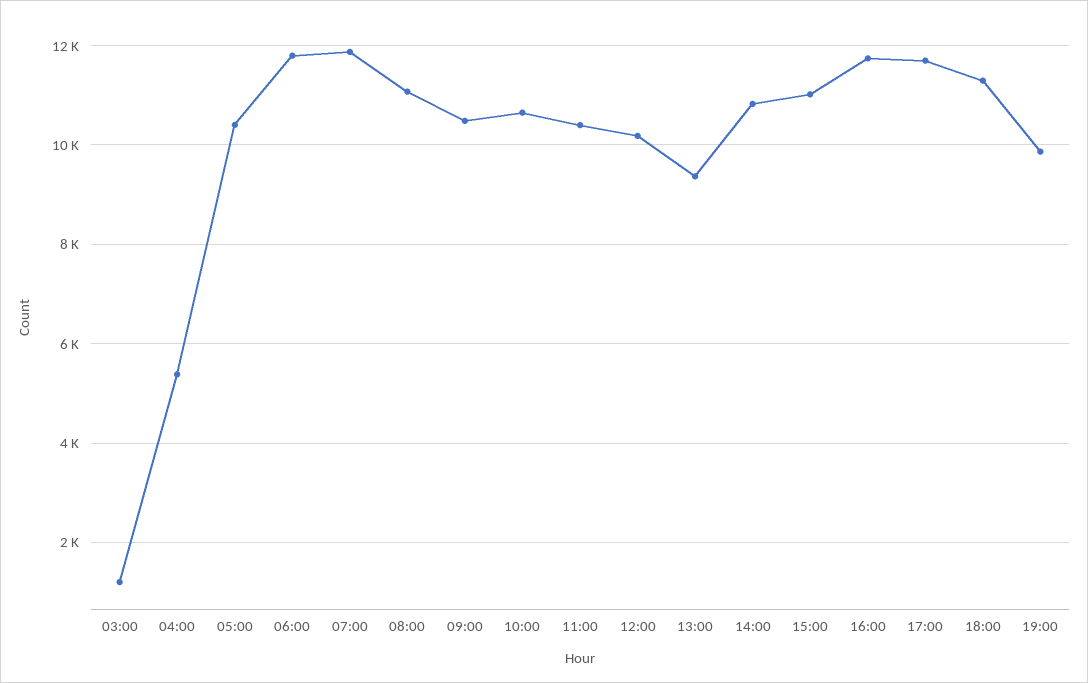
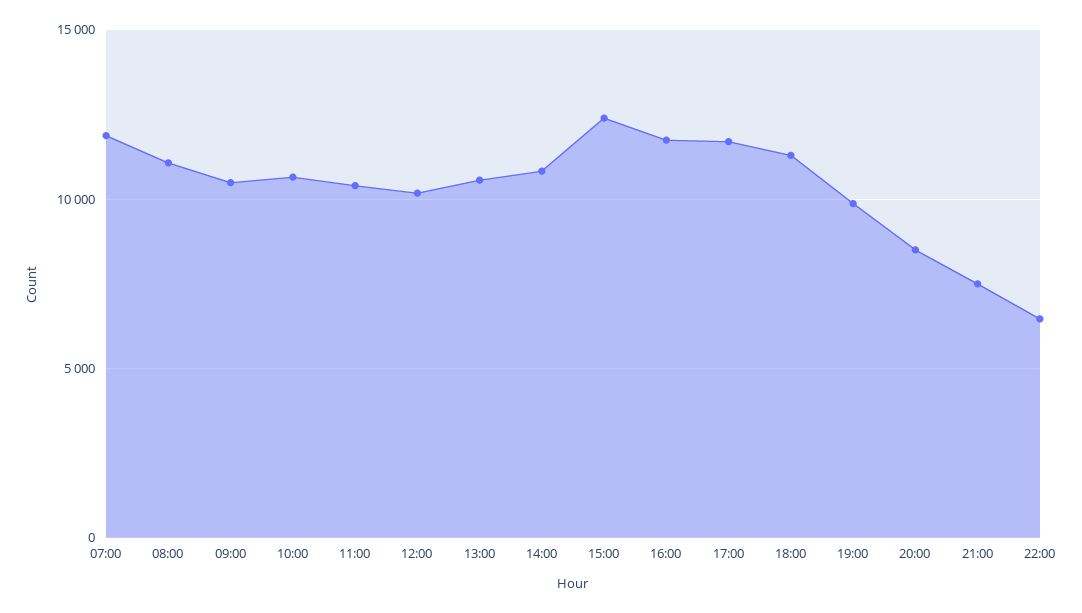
03:00: 1200 -> none
04:00: 5400 -> none
05:00: 10400 -> none
06:00: 11800 -> none
13:00: 9400 -> 10500
15:00: 11000 -> 12500
20:00: none -> 8500
21:00: none -> 7500
22:00: none -> 6500

